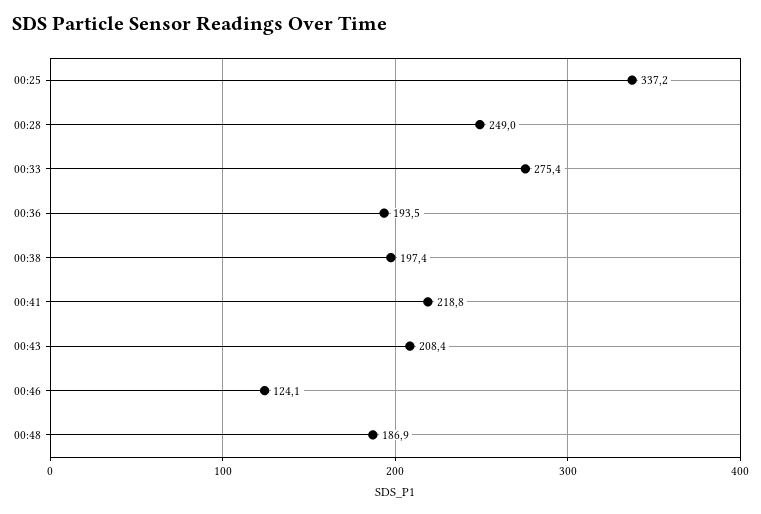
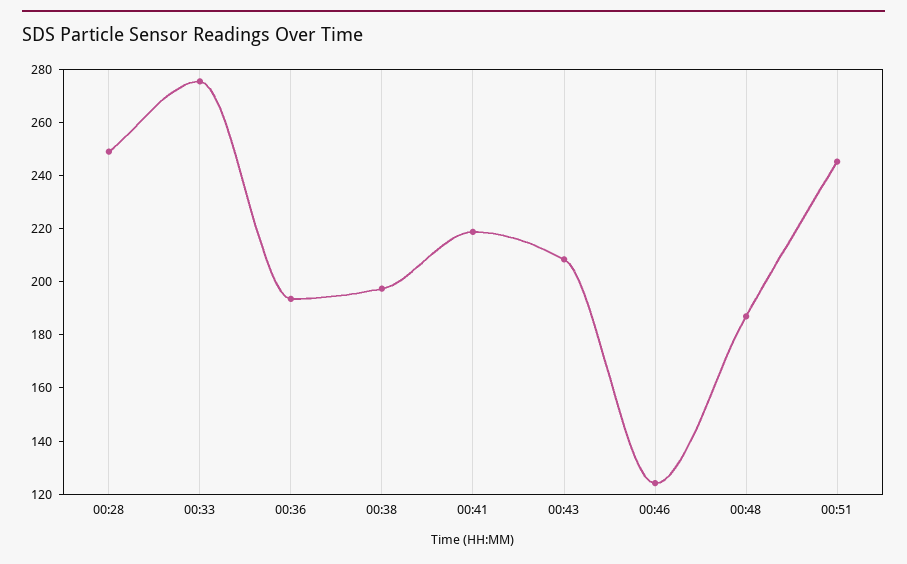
00:25: 337.2 -> none
00:51: none -> 245

